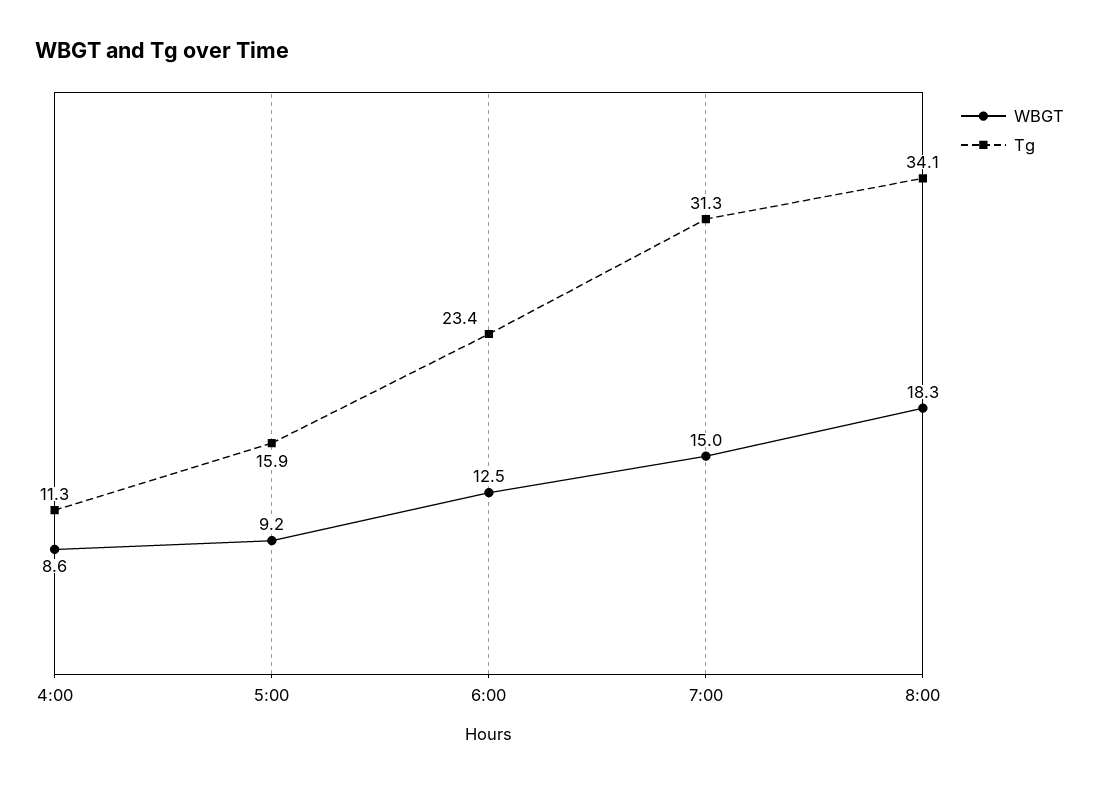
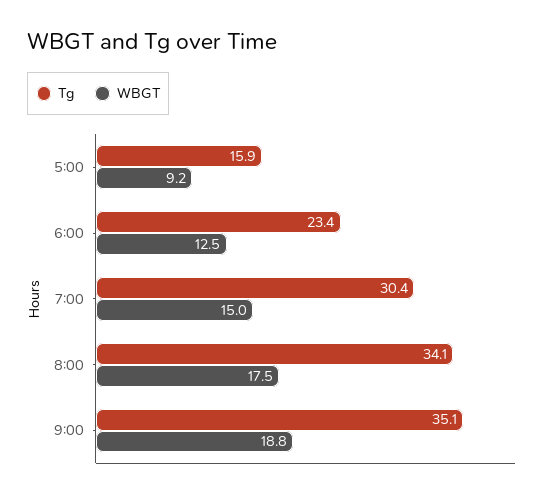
WBGT, 4:00: 8.6 -> none
Tg, 4:00: 11.3 -> none
Tg, 7:00: 31.3 -> 30.4
WBGT, 8:00: 18.3 -> 17.5
Tg, 9:00: none -> 35.1
WBGT, 9:00: none -> 18.8

